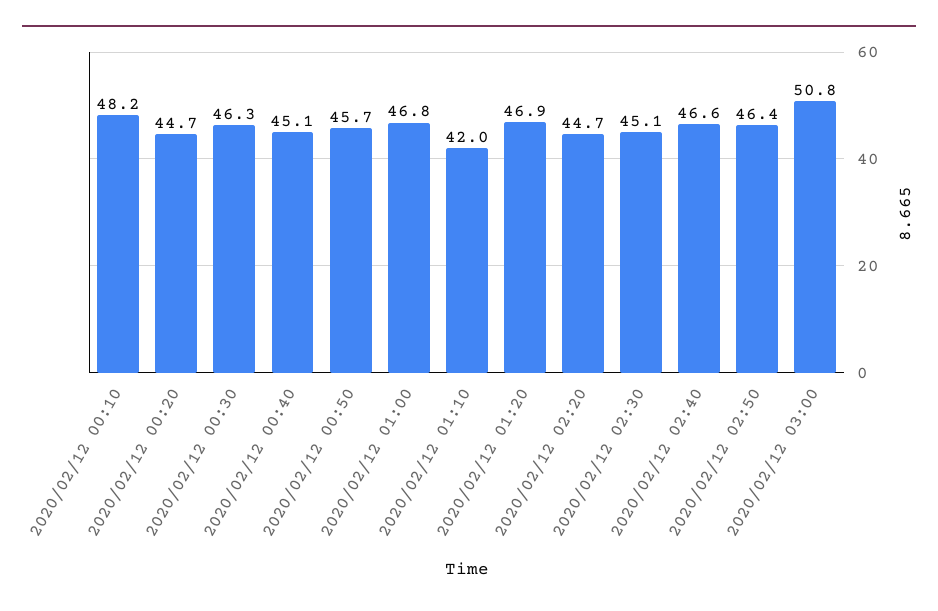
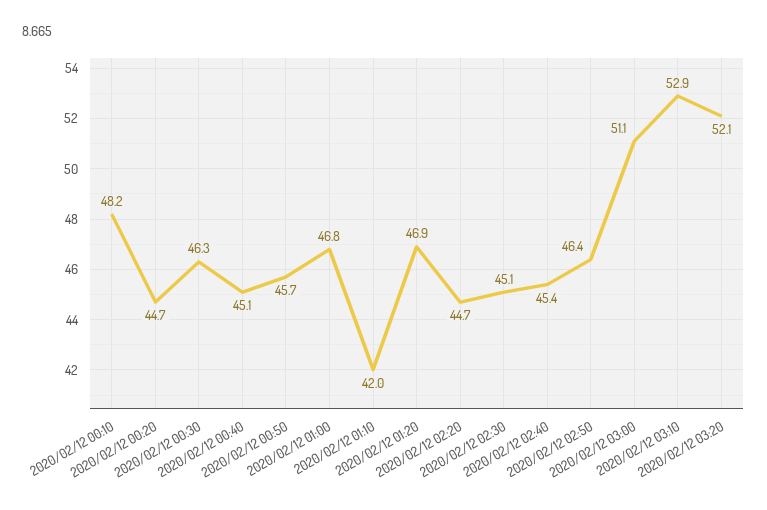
2020/02/12 02:40: 46.6 -> 45.4
2020/02/12 03:00: 50.8 -> 51.1
2020/02/12 03:10: none -> 52.9
2020/02/12 03:20: none -> 52.1

